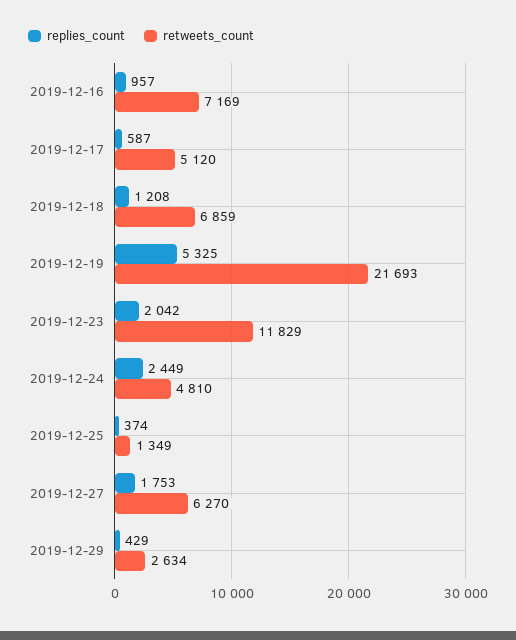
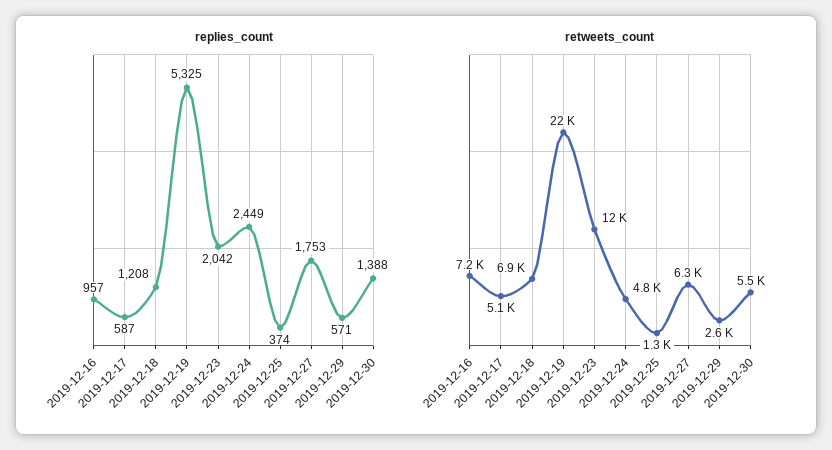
replies_count, 2019-12-29: 429 -> 571
replies_count, 2019-12-30: none -> 1388
retweets_count, 2019-12-30: none -> 5500

